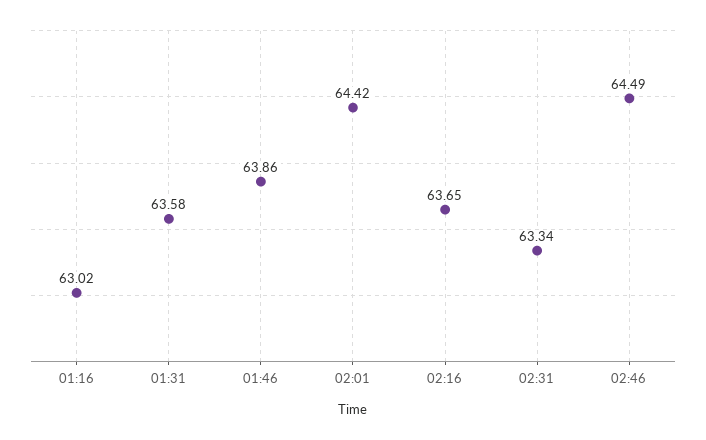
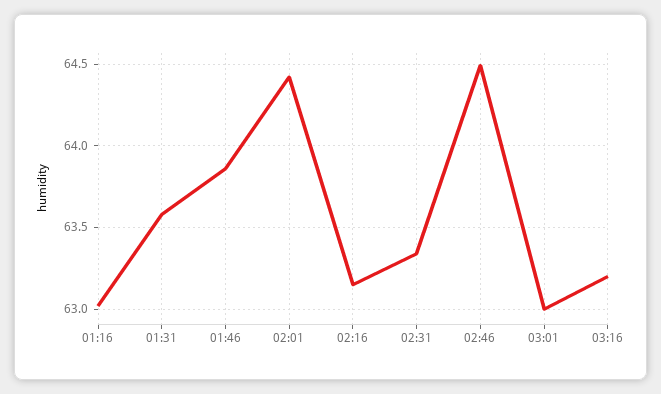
02:16: 63.65 -> 63.15
03:01: none -> 63
03:16: none -> 63.2

